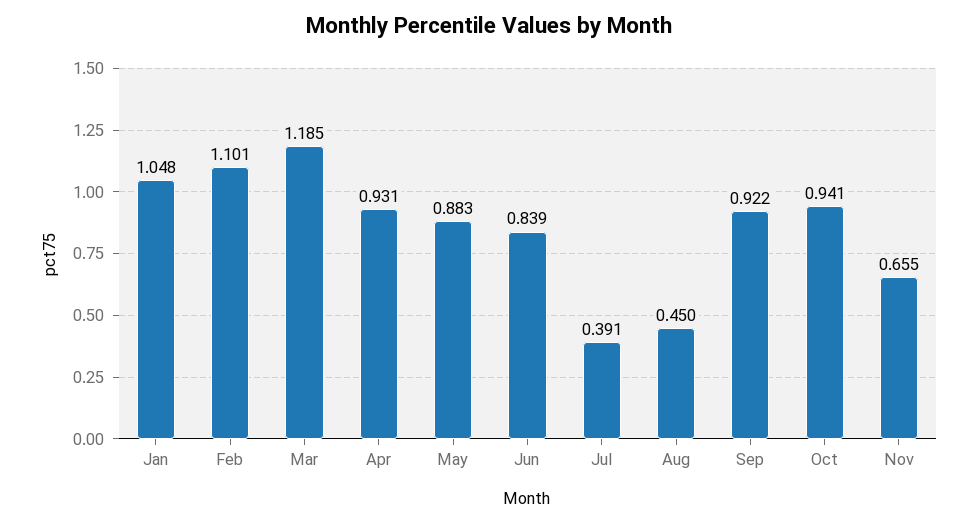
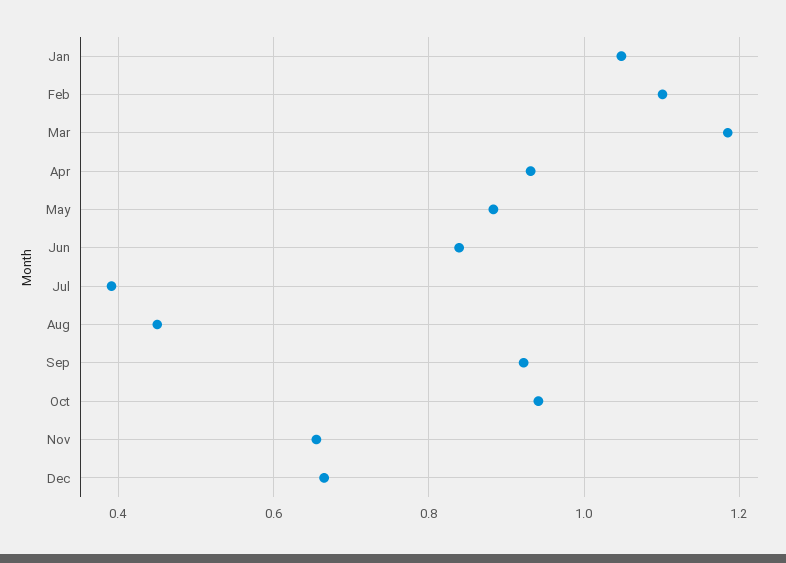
Dec: none -> 0.66

